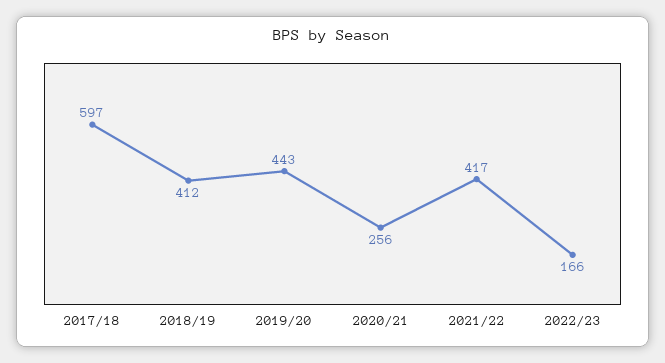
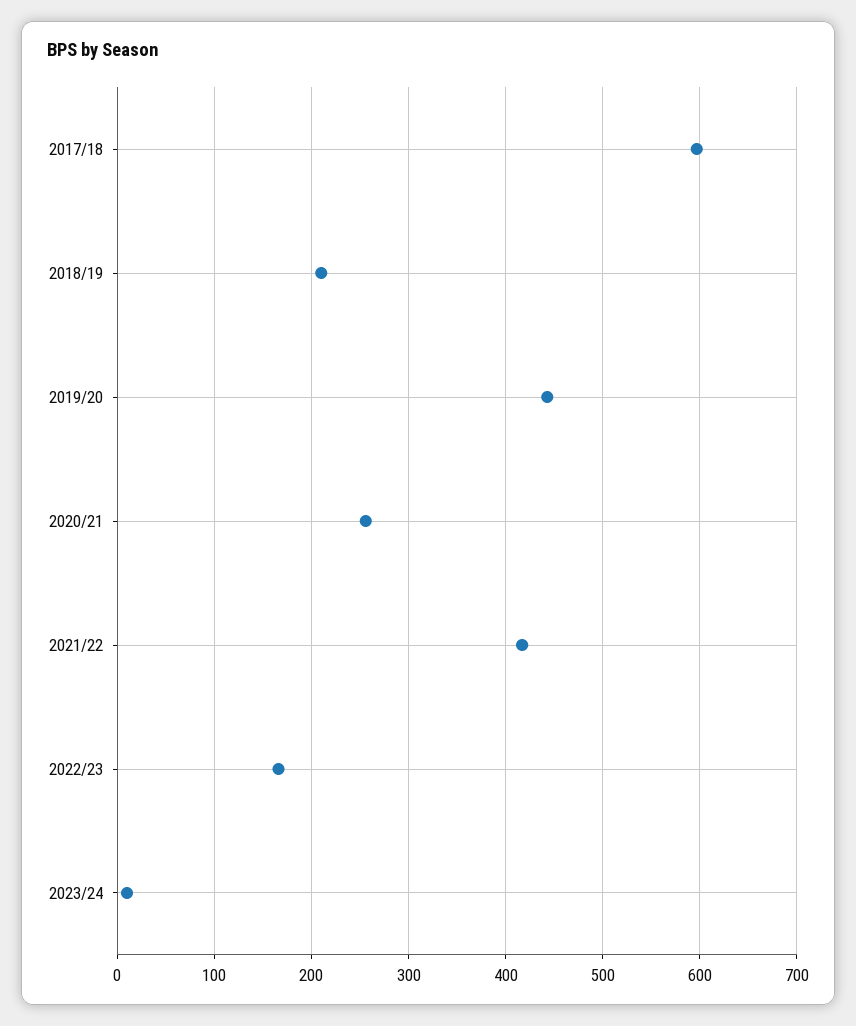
2018/19: 412 -> 210
2023/24: none -> 10

